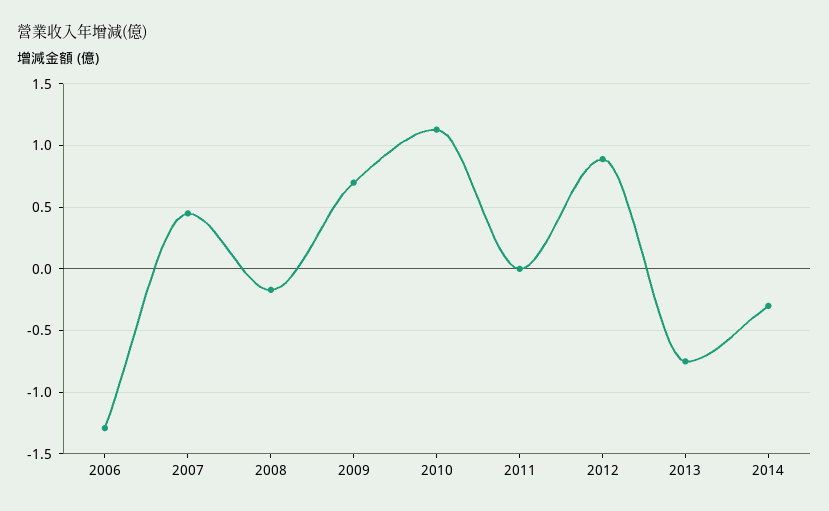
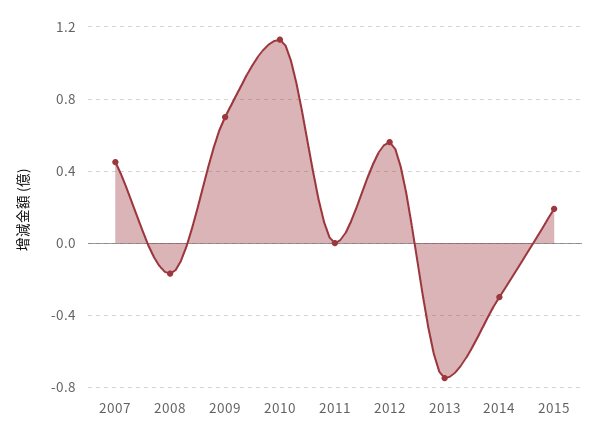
2006: -1.3 -> none
2012: 0.9 -> 0.55
2015: none -> 0.2

